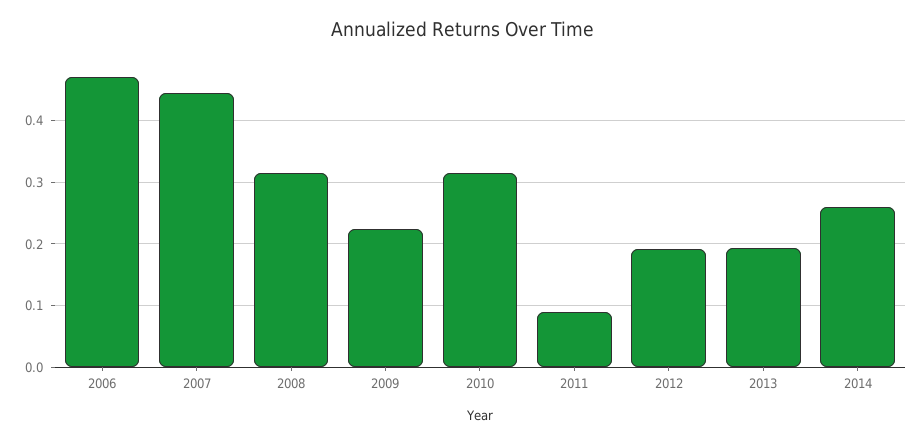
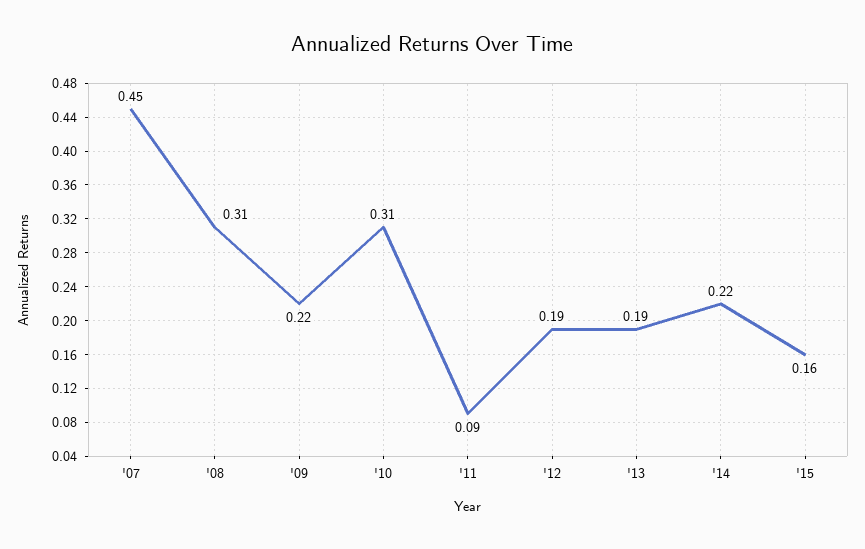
2006: 0.47 -> none
2014: 0.26 -> 0.22
'15: none -> 0.16

